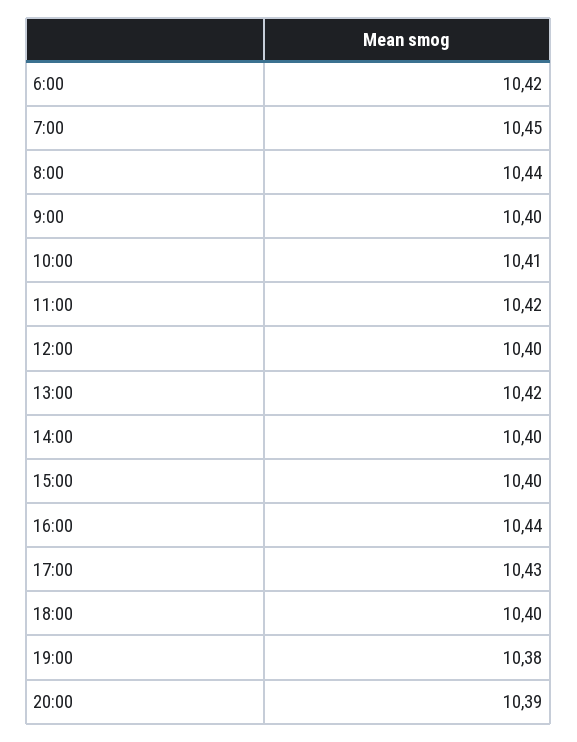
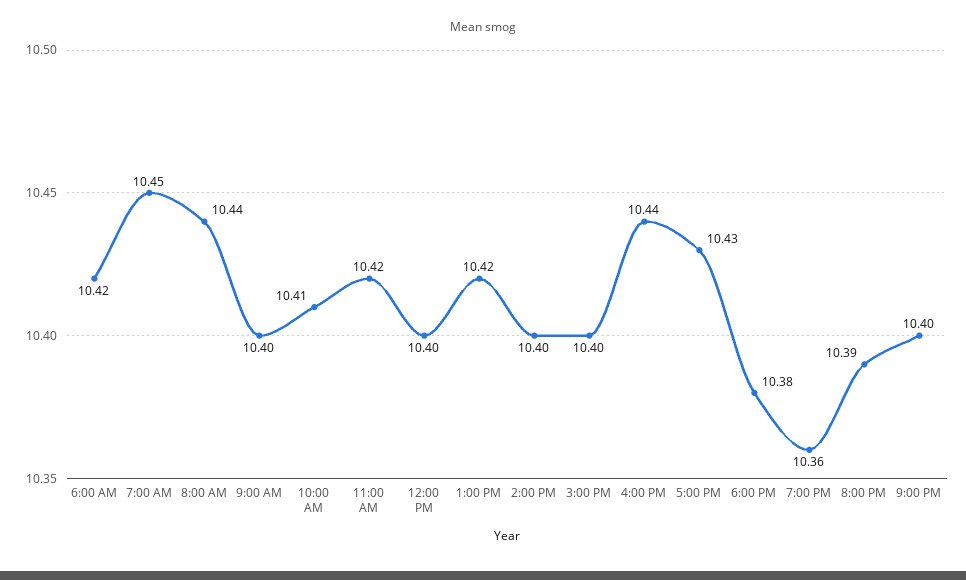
18:00: 10.4 -> 10.38
19:00: 10.38 -> 10.36
9:00 PM: none -> 10.4

